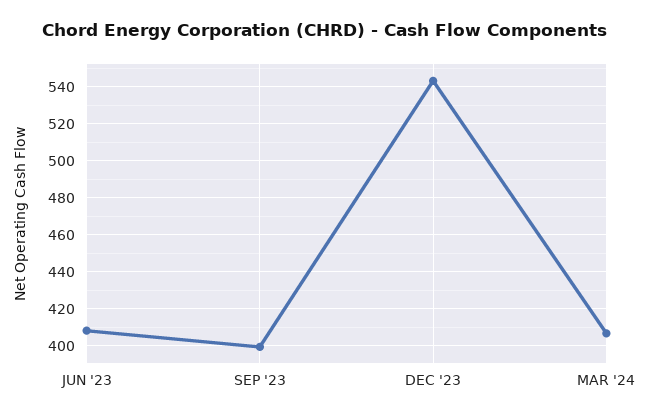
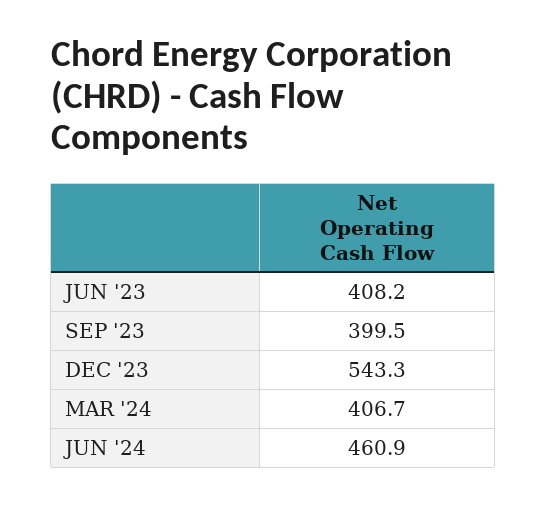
JUN '24: none -> 460.9

